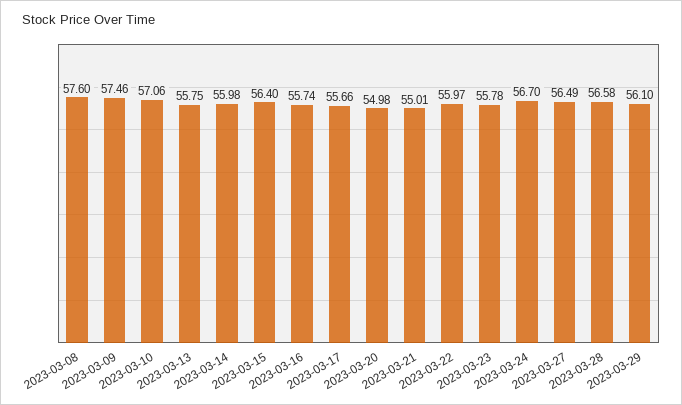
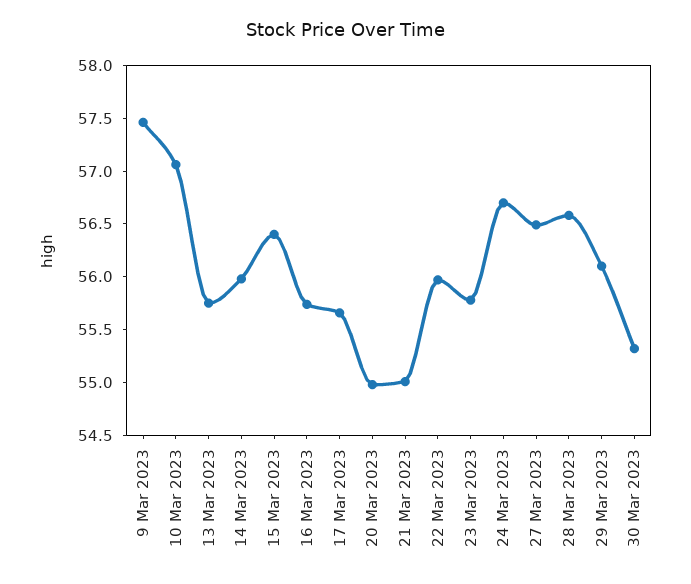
2023-03-08: 57.6 -> none
30 Mar 2023: none -> 55.3

